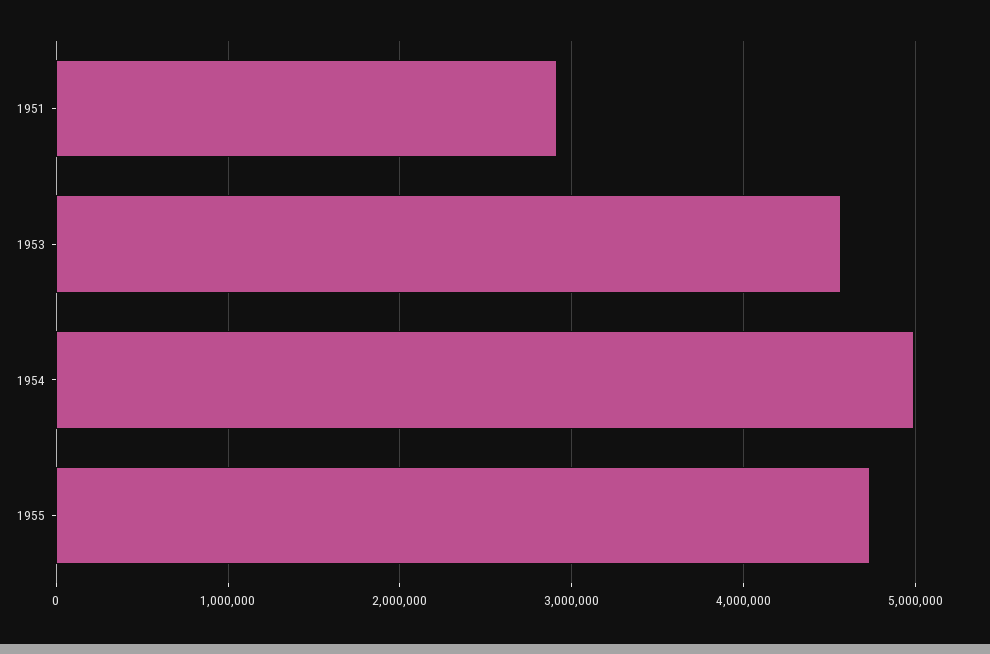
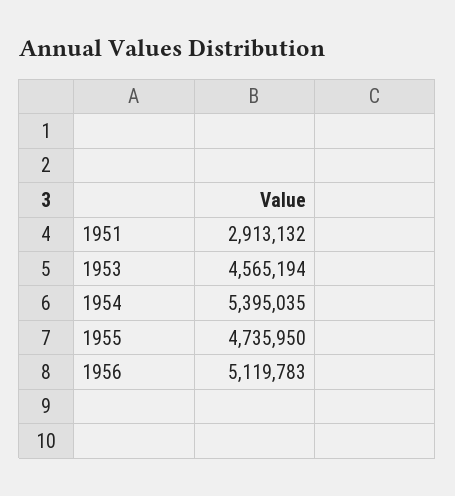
1954: 5000000 -> 5395035
1956: none -> 5119783

